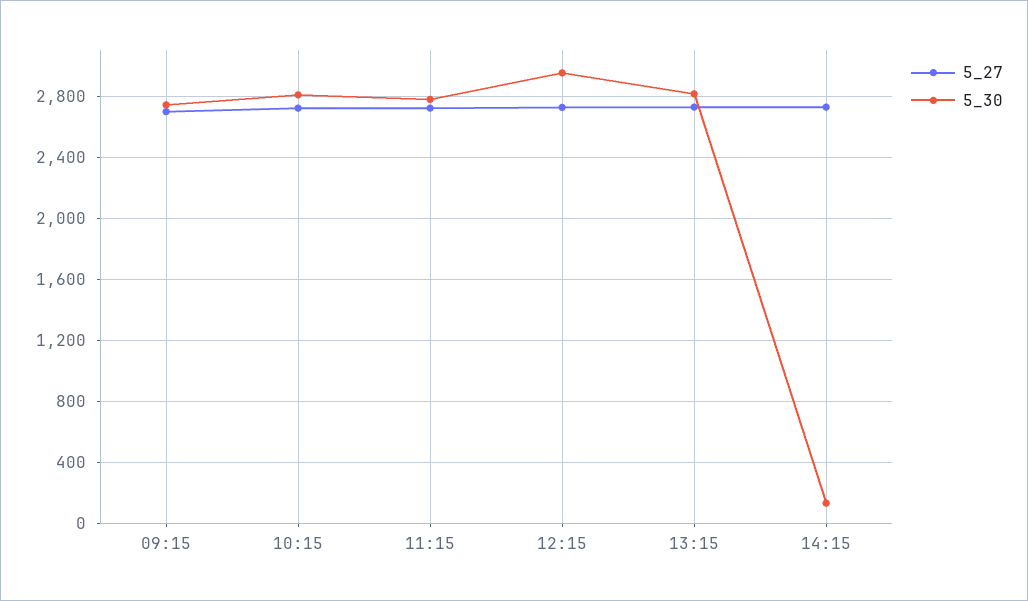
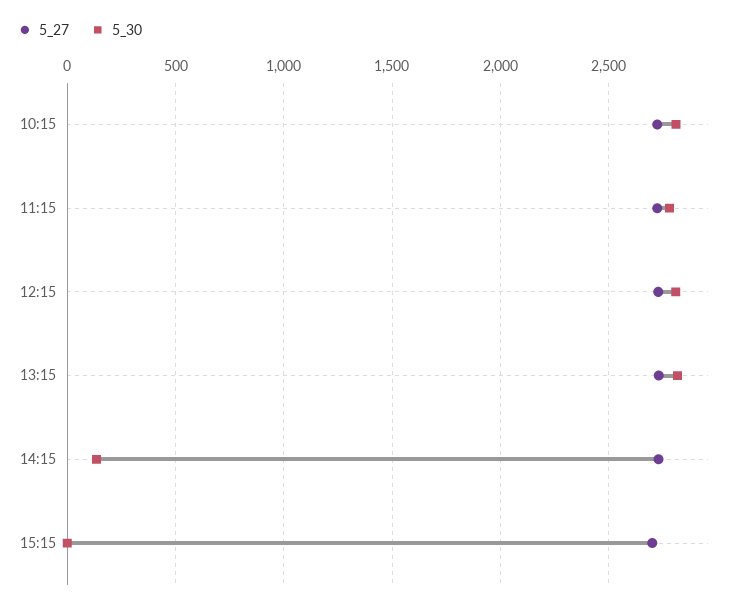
5_27, 09:15: 2700 -> none
5_30, 09:15: 2750 -> none
5_30, 12:15: 2950 -> 2800
5_27, 15:15: none -> 2700
5_30, 15:15: none -> 0

